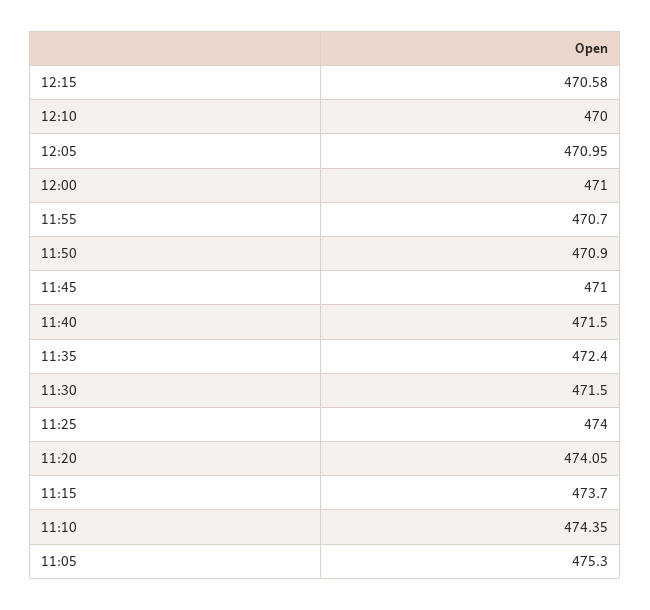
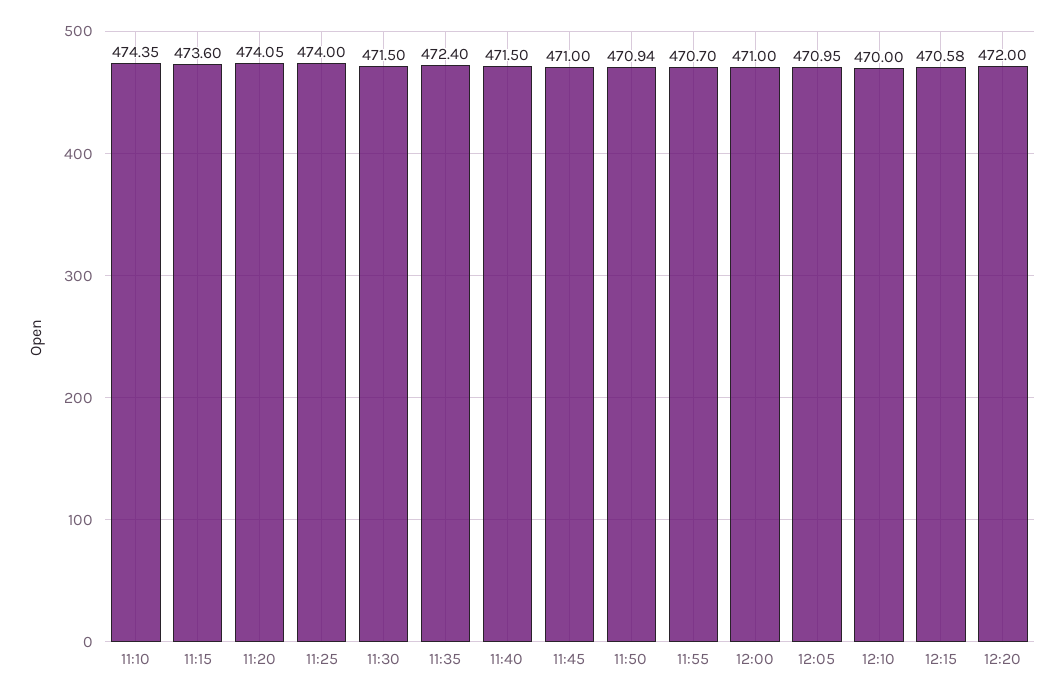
11:50: 470.9 -> 470.94
11:15: 473.7 -> 473.6
11:05: 475.3 -> none
12:20: none -> 472

